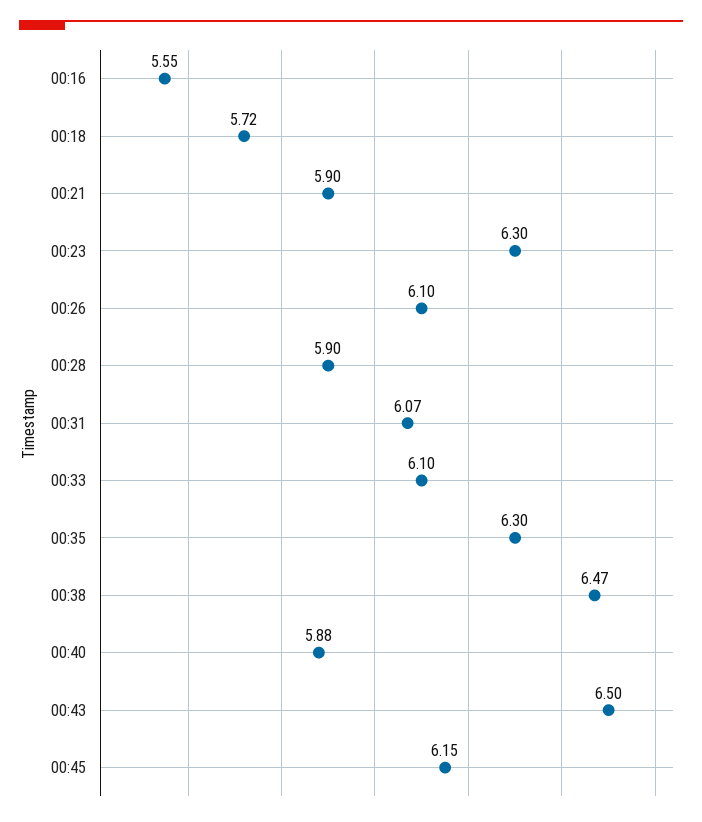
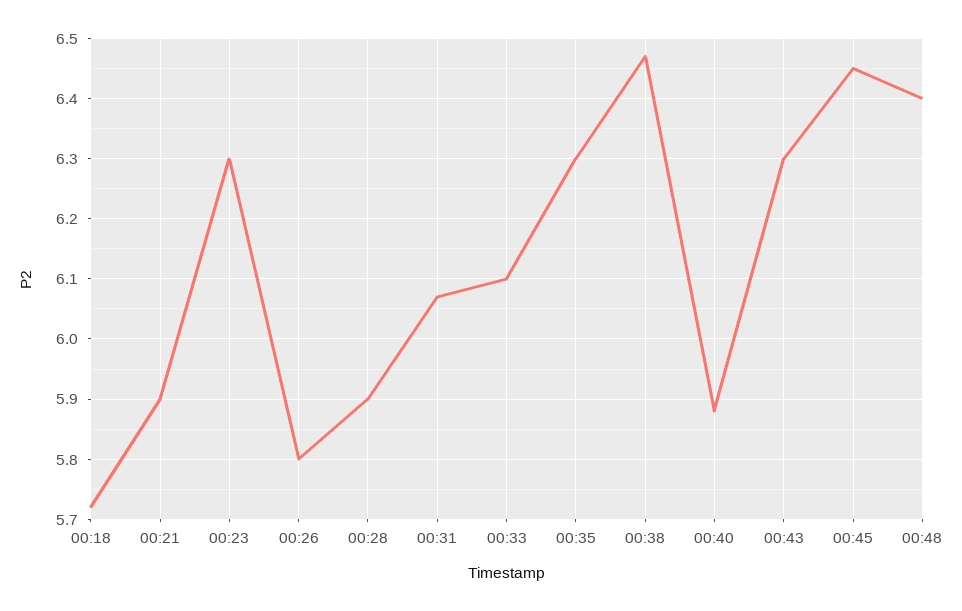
00:16: 5.55 -> none
00:26: 6.1 -> 5.8
00:43: 6.5 -> 6.3
00:45: 6.15 -> 6.45
00:48: none -> 6.4

